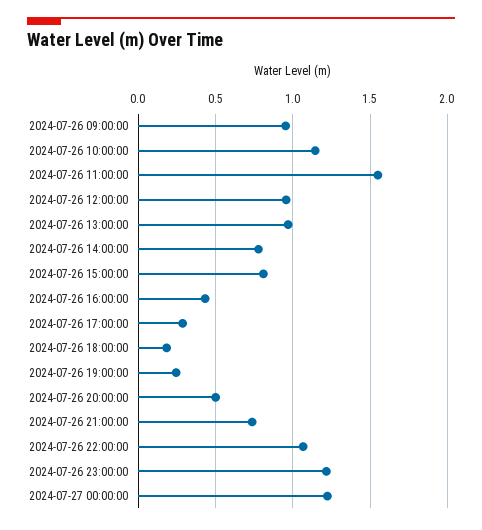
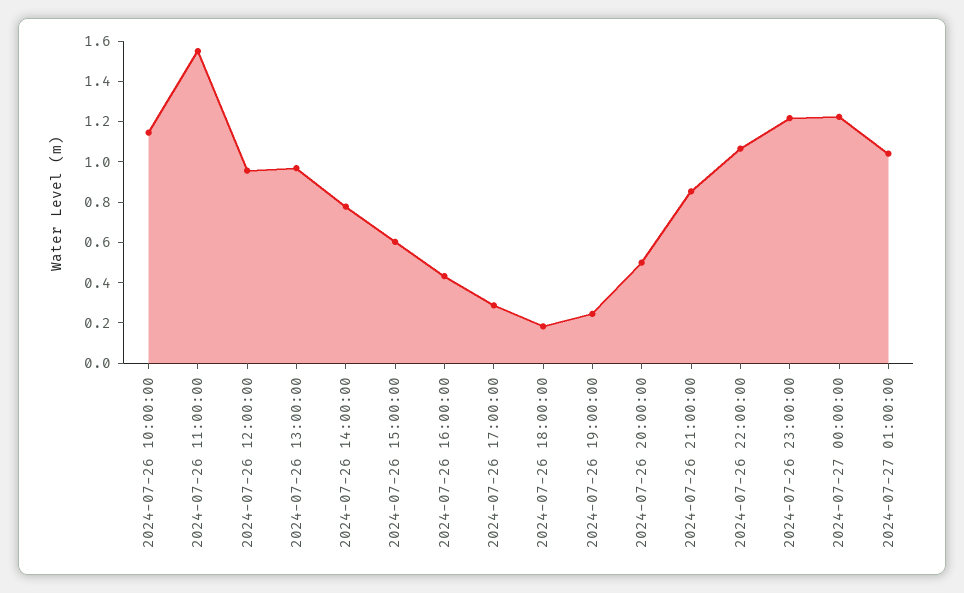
2024-07-26 09:00:00: 0.95 -> none
2024-07-26 15:00:00: 0.8 -> 0.6
2024-07-26 21:00:00: 0.75 -> 0.85
2024-07-27 01:00:00: none -> 1.05

